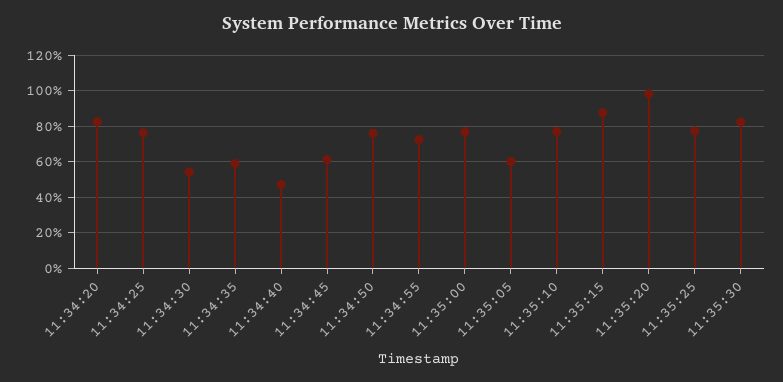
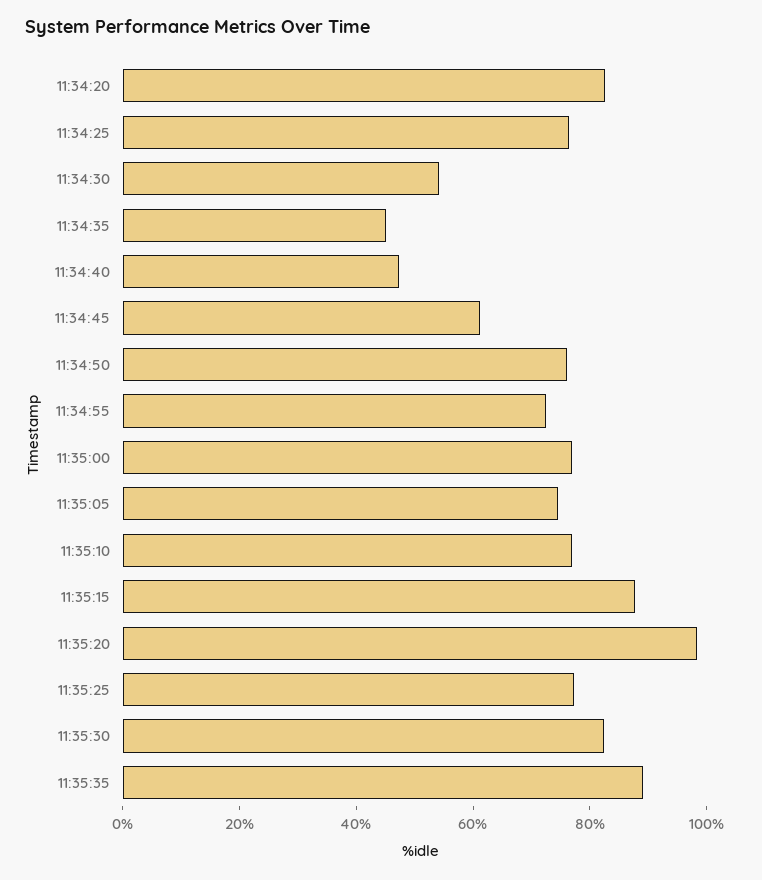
11:34:35: 60 -> 45
11:35:05: 60 -> 75
11:35:35: none -> 90

